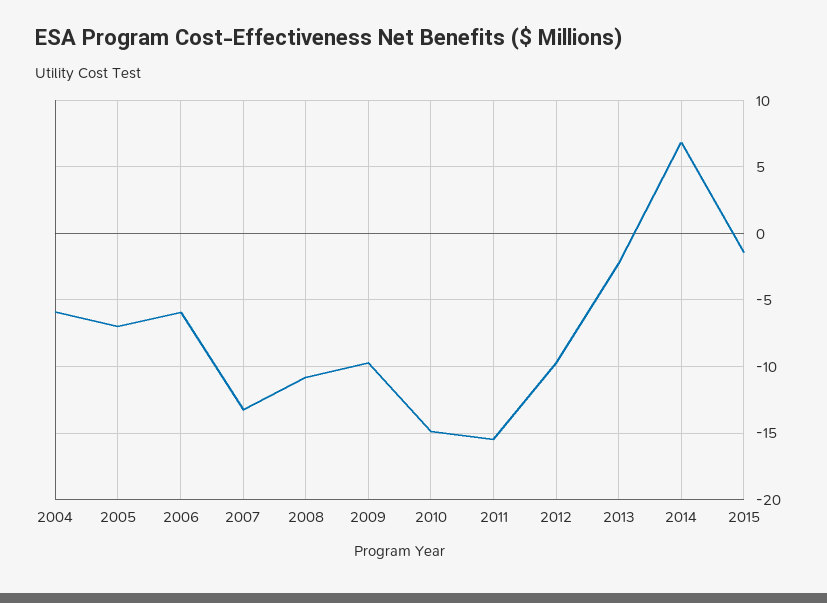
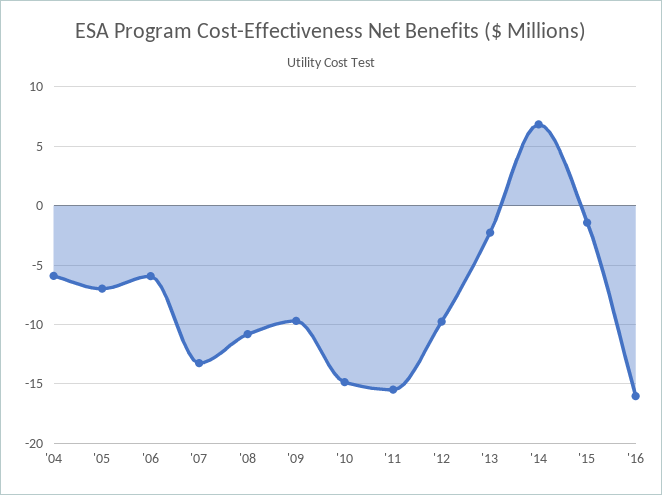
'16: none -> -16

